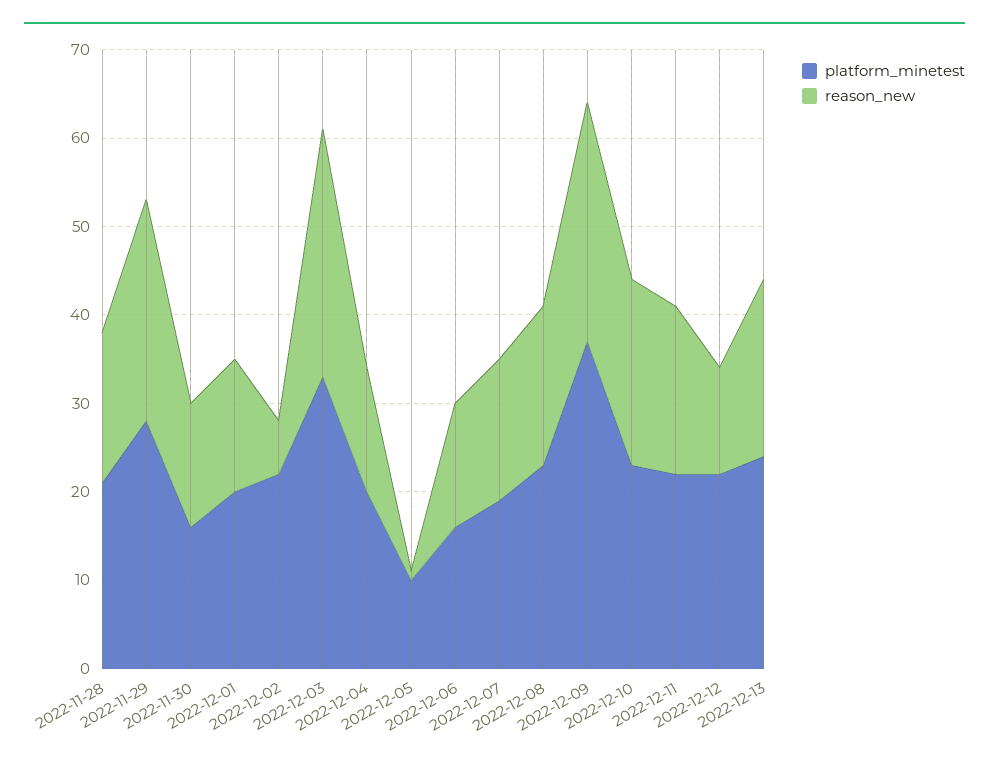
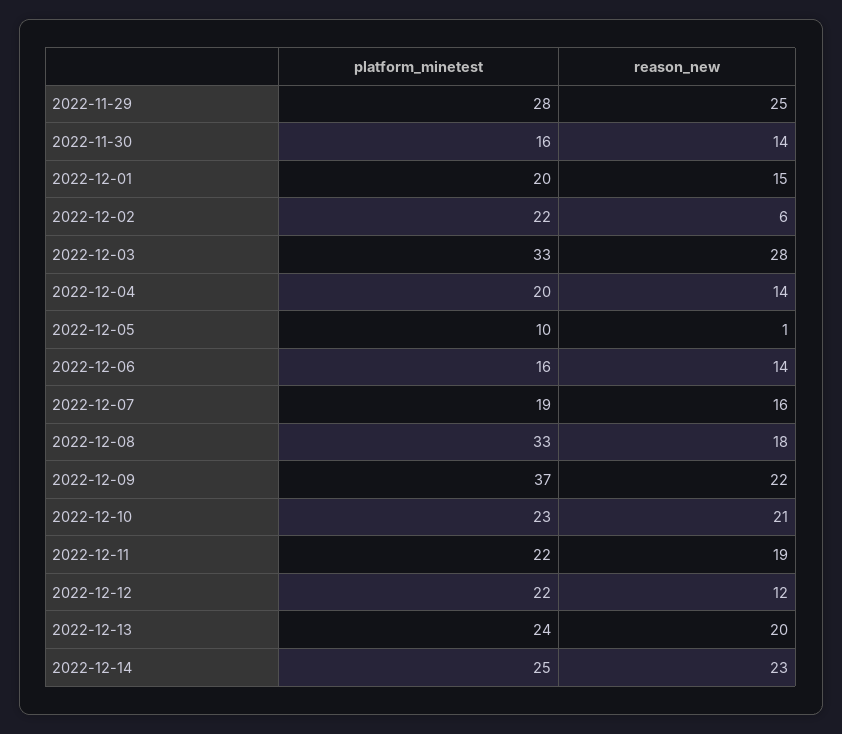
platform_minetest, 2022-11-28: 21 -> none
reason_new, 2022-11-28: 17 -> none
platform_minetest, 2022-12-08: 23 -> 33
reason_new, 2022-12-09: 27 -> 22
platform_minetest, 2022-12-14: none -> 25
reason_new, 2022-12-14: none -> 23

